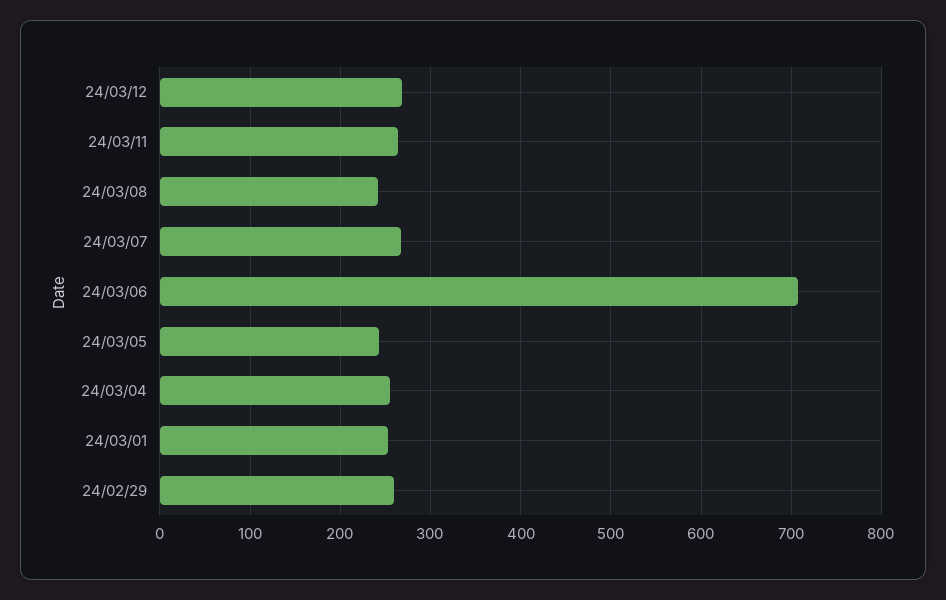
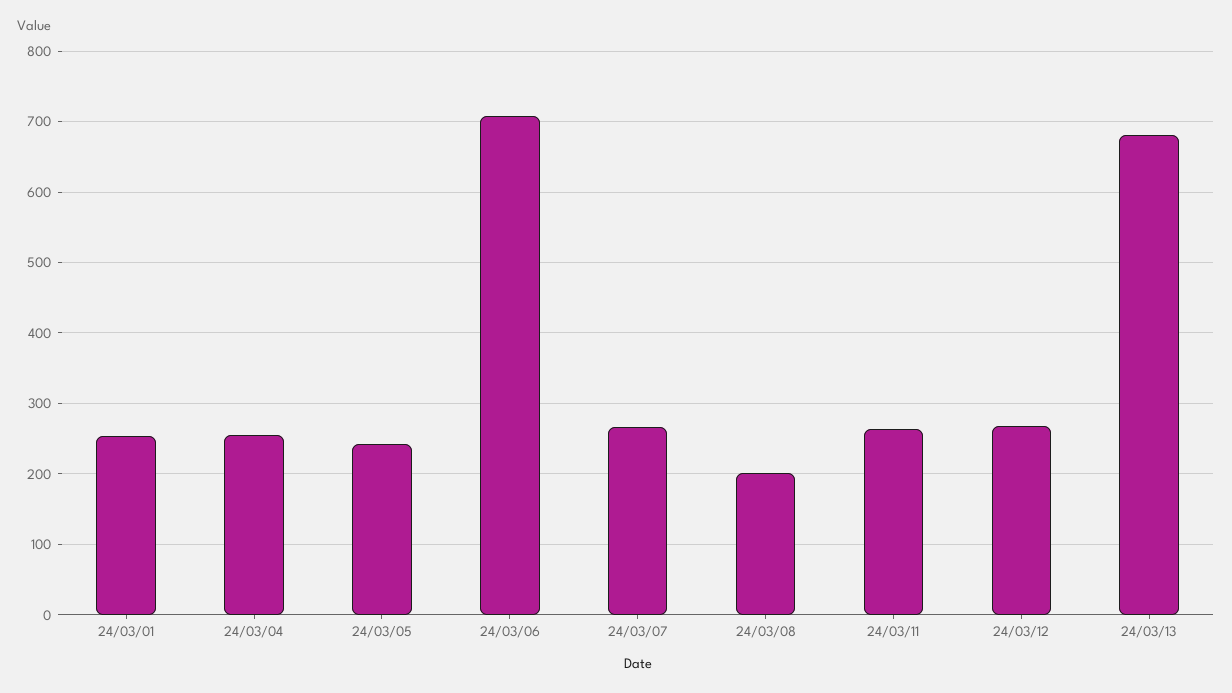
24/03/08: 240 -> 200
24/02/29: 260 -> none
24/03/13: none -> 680

